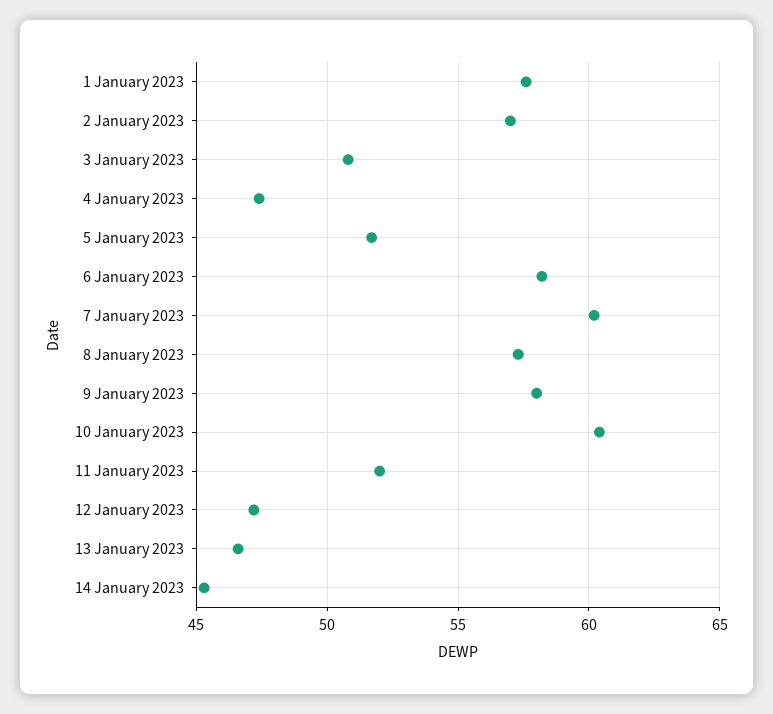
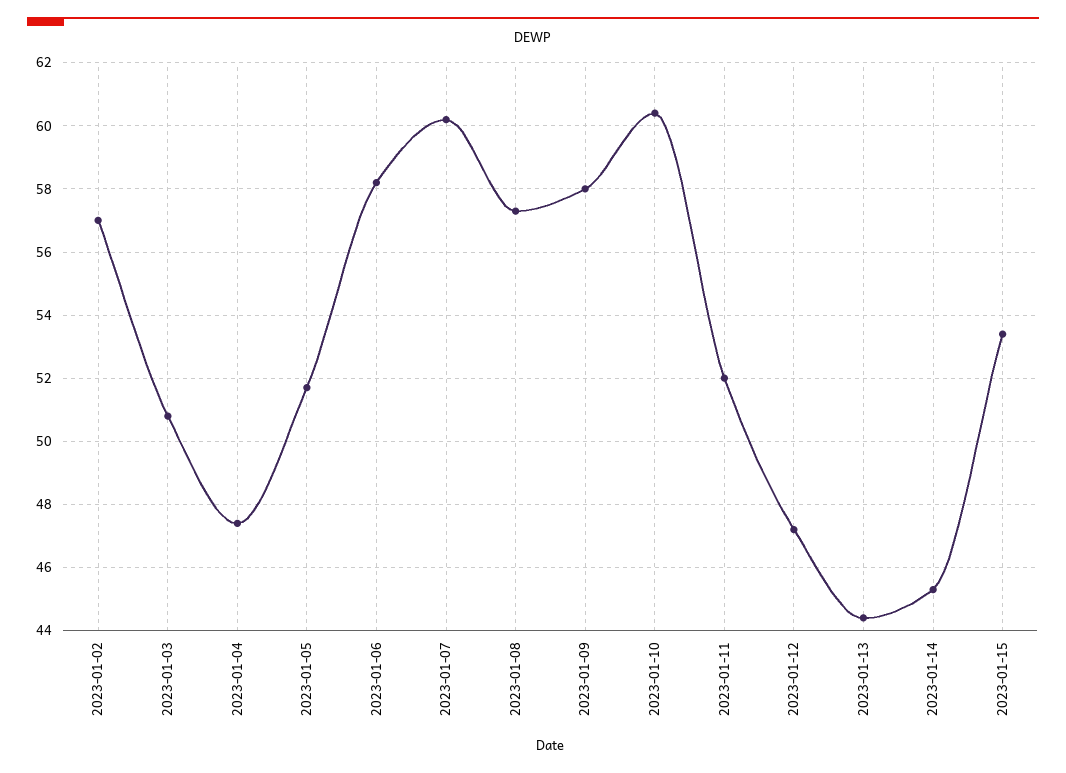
1 January 2023: 57.5 -> none
13 January 2023: 46.5 -> 44.5
2023-01-15: none -> 53.5

